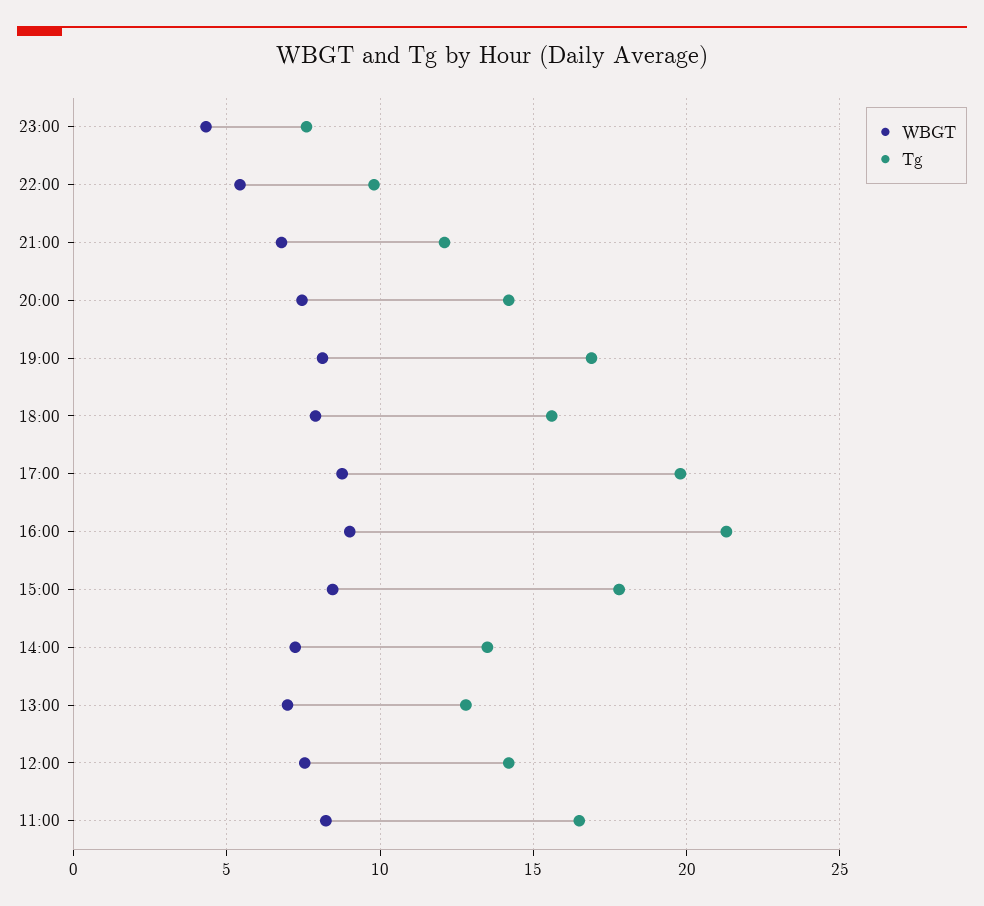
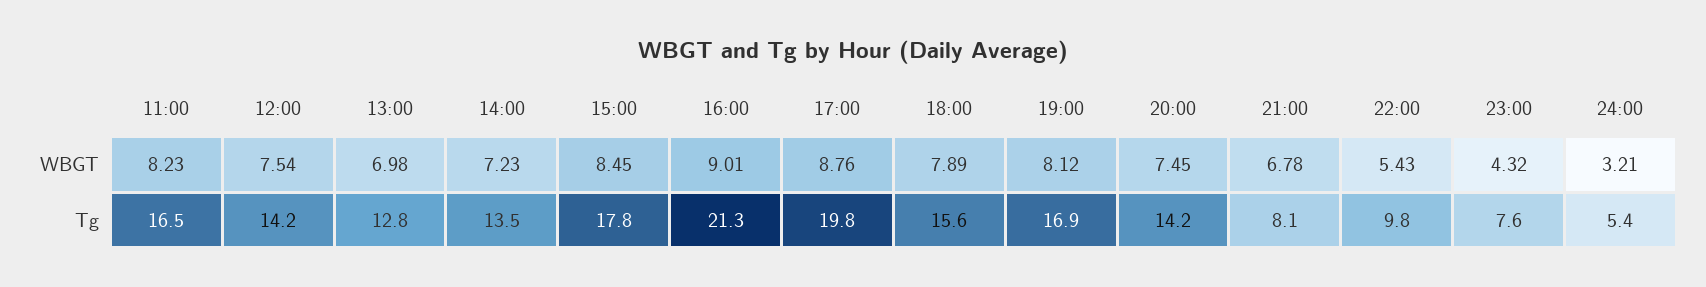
Tg, 21:00: 12 -> 8.1
WBGT, 24:00: none -> 3.21
Tg, 24:00: none -> 5.4

